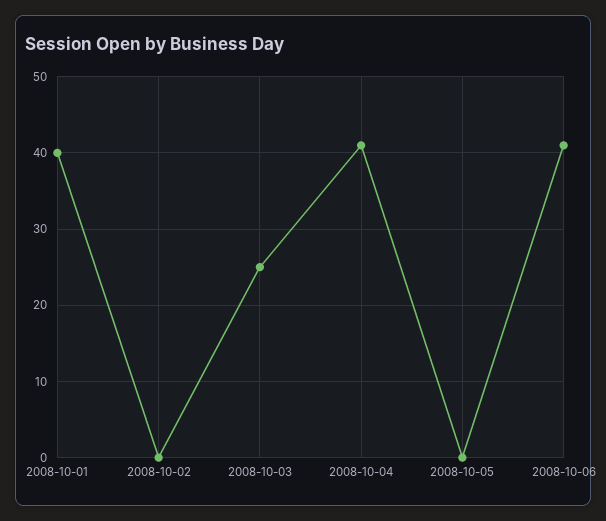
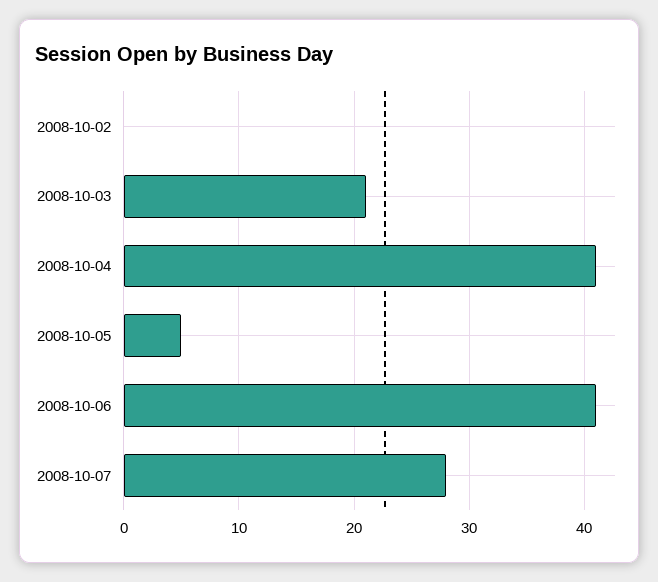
2008-10-01: 40 -> none
2008-10-03: 25 -> 21
2008-10-05: 0 -> 5
2008-10-07: none -> 28

